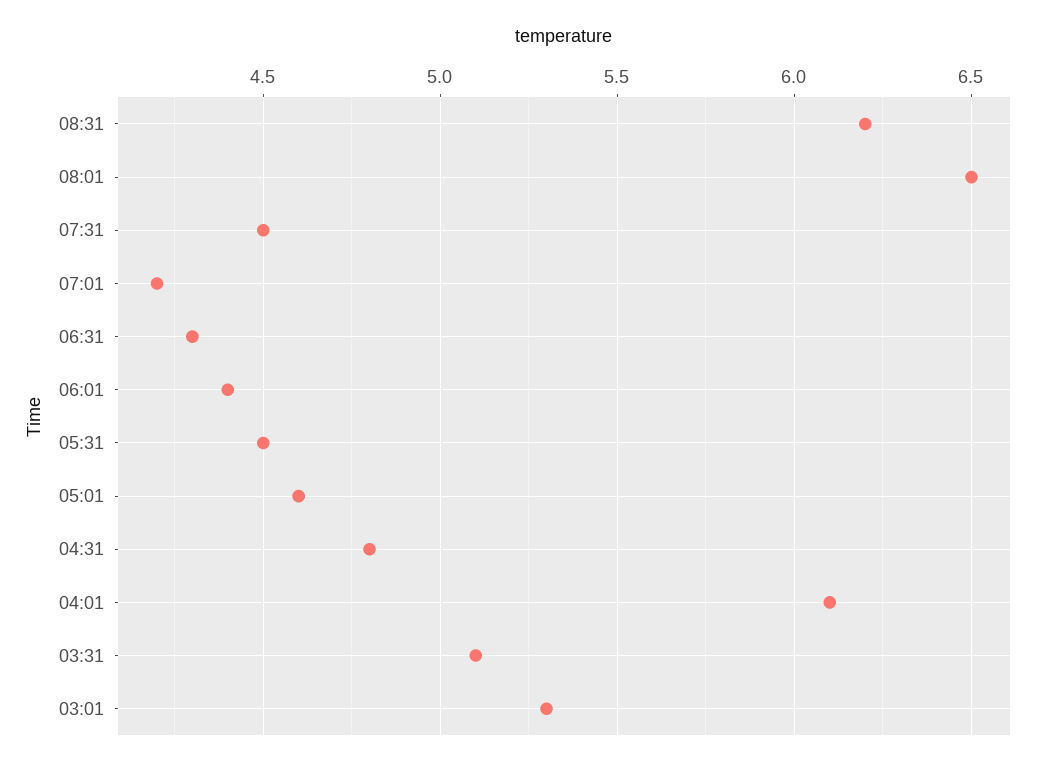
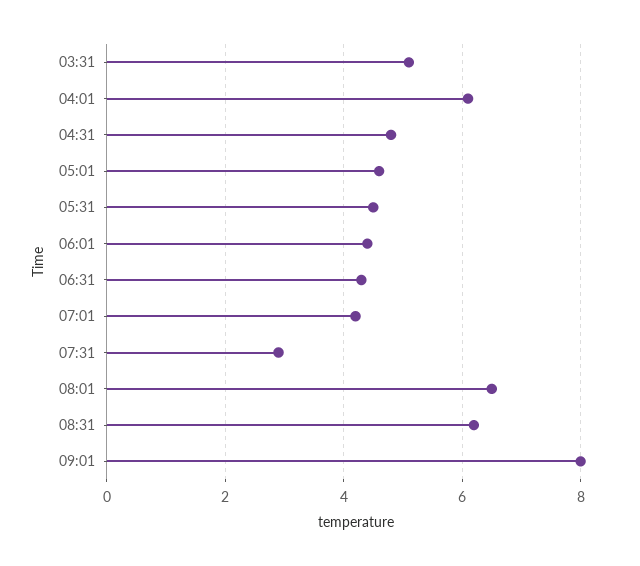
07:31: 4.5 -> 3
03:01: 5.3 -> none
09:01: none -> 8

